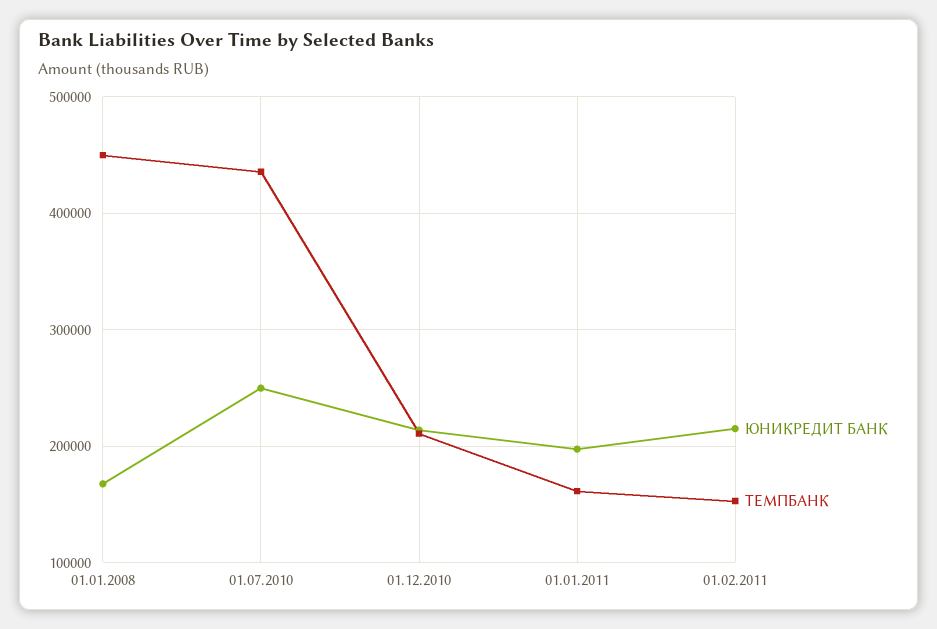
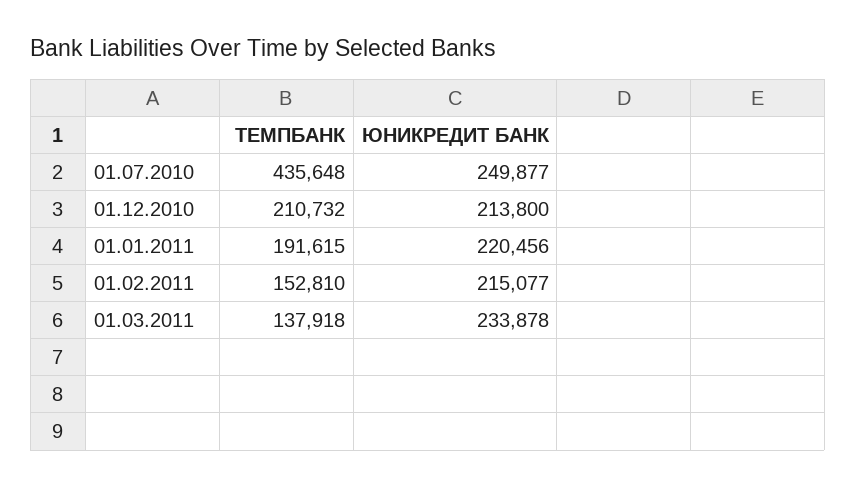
ЮНИКРЕДИТ БАНК, 01.01.2008: 170000 -> none
ТЕМПБАНК, 01.01.2008: 450000 -> none
ЮНИКРЕДИТ БАНК, 01.01.2011: 200000 -> 220456
ТЕМПБАНК, 01.01.2011: 160000 -> 191615
ТЕМПБАНК, 01.03.2011: none -> 137918
ЮНИКРЕДИТ БАНК, 01.03.2011: none -> 233878

